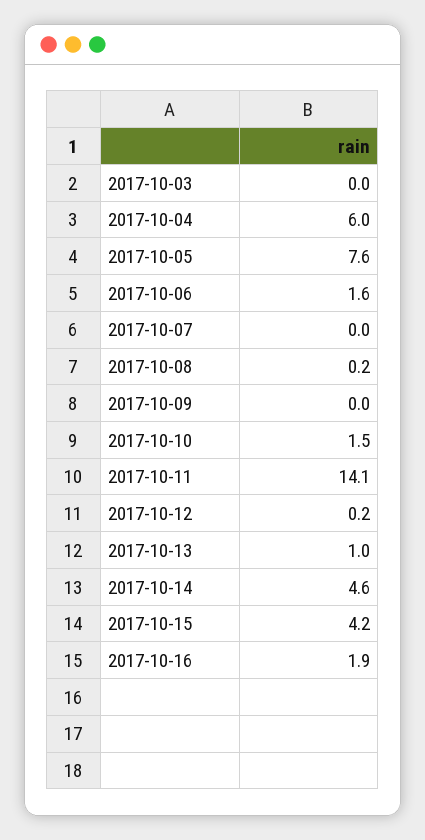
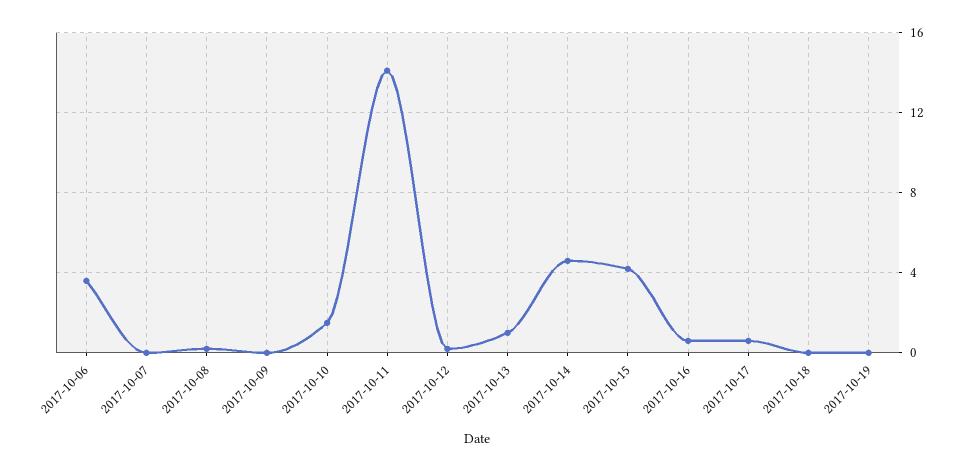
2017-10-03: 0 -> none
2017-10-04: 6 -> none
2017-10-05: 7.6 -> none
2017-10-06: 1.6 -> 3.5
2017-10-16: 1.9 -> 0.5
2017-10-17: none -> 0.5
2017-10-18: none -> 0
2017-10-19: none -> 0

